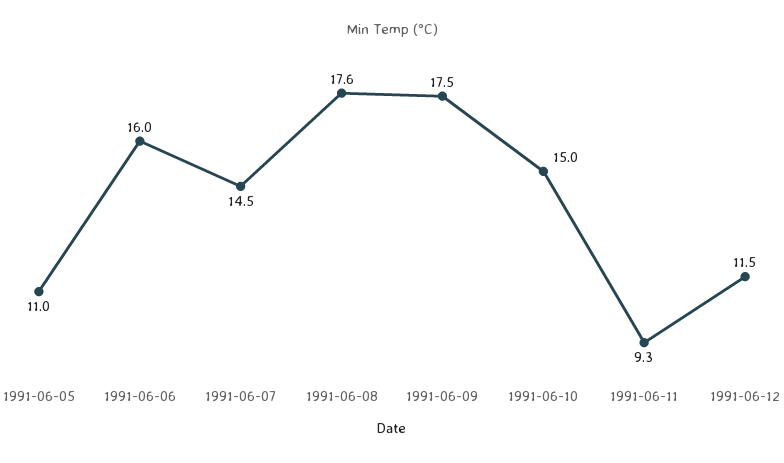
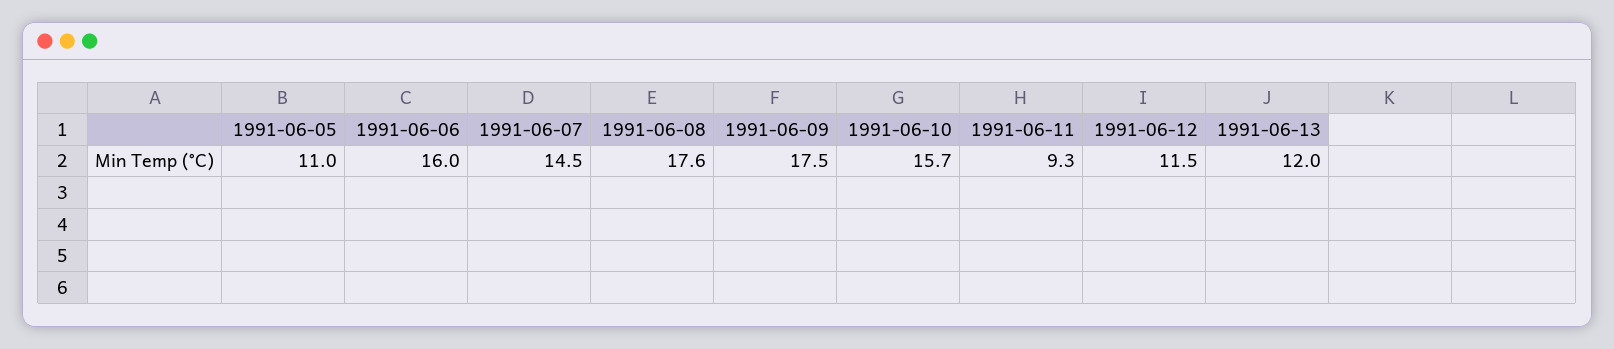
1991-06-10: 15 -> 15.7
1991-06-13: none -> 12

